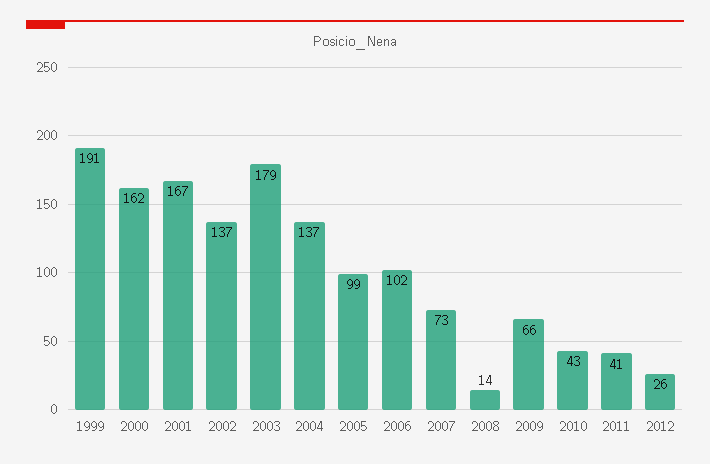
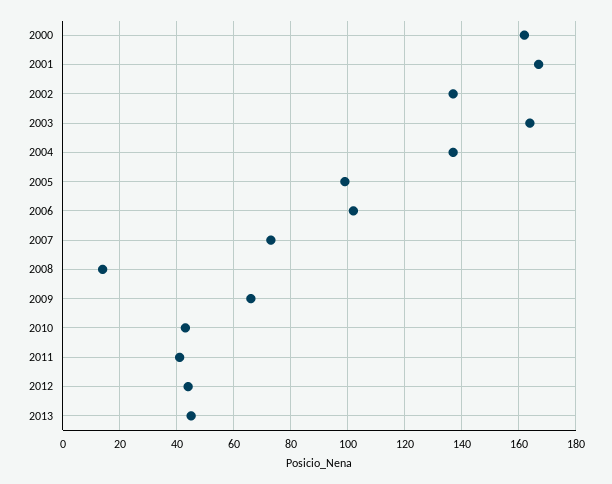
1999: 191 -> none
2003: 179 -> 165
2012: 26 -> 45
2013: none -> 45

